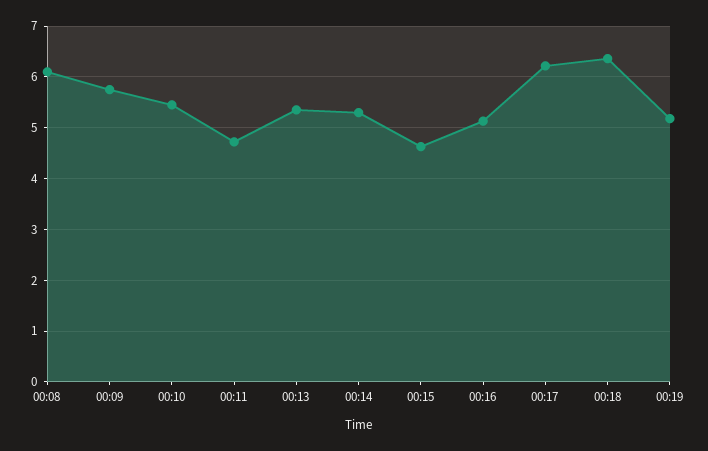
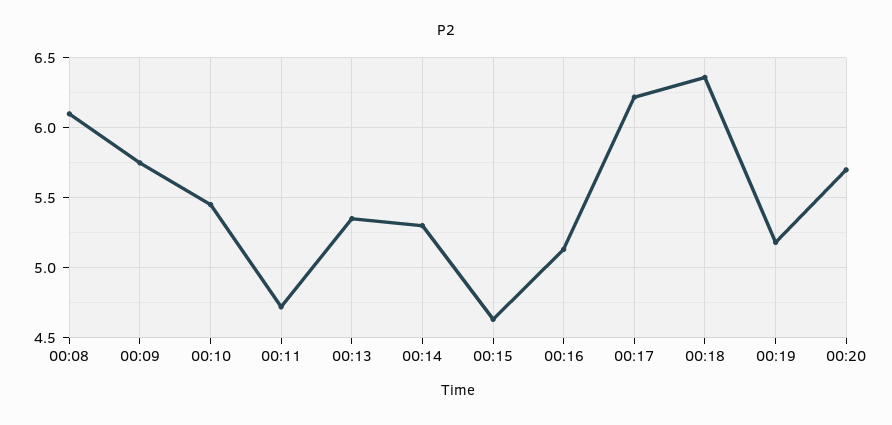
00:20: none -> 5.7

